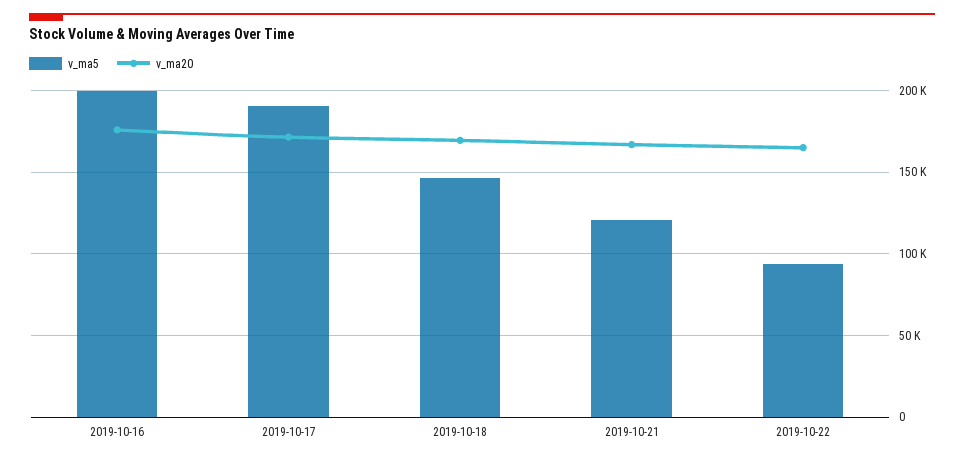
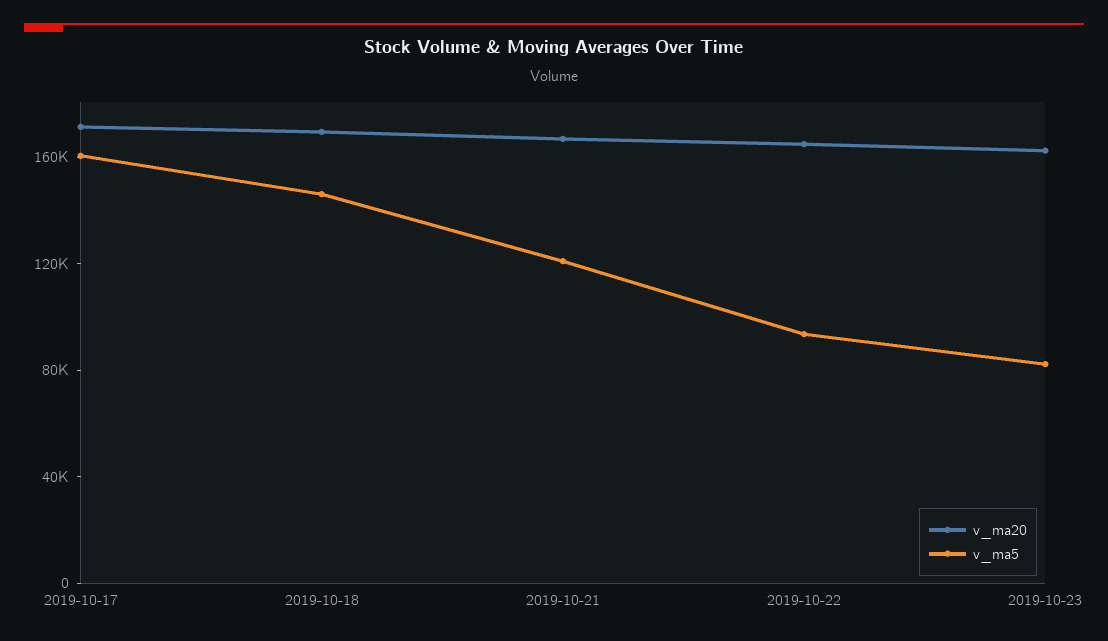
v_ma5, 2019-10-16: 200000 -> none
v_ma20, 2019-10-16: 175000 -> none
v_ma5, 2019-10-17: 190000 -> 160000
v_ma20, 2019-10-23: none -> 160000
v_ma5, 2019-10-23: none -> 80000

